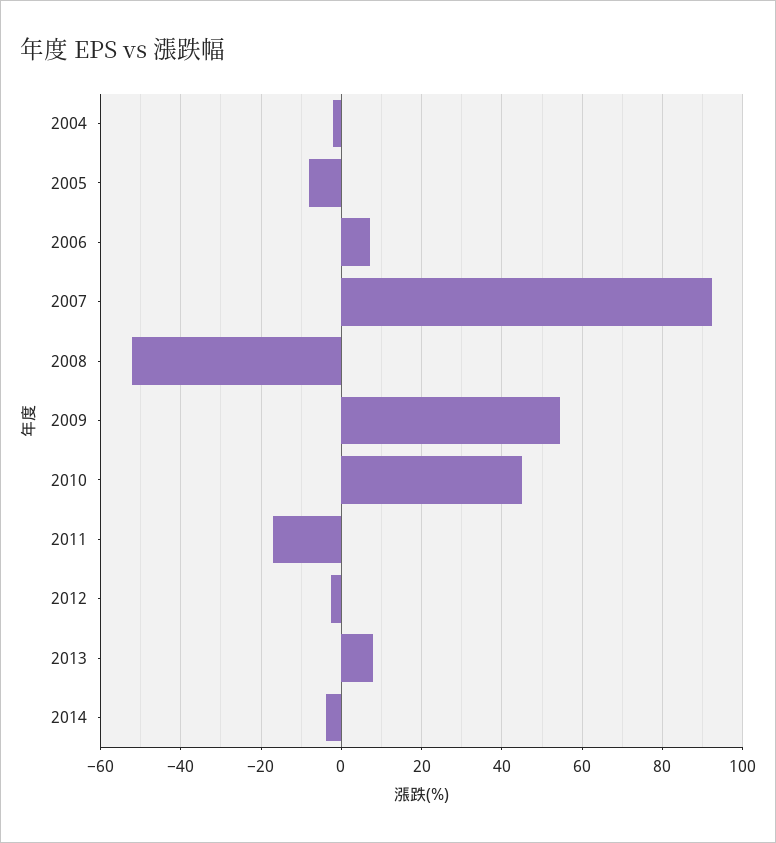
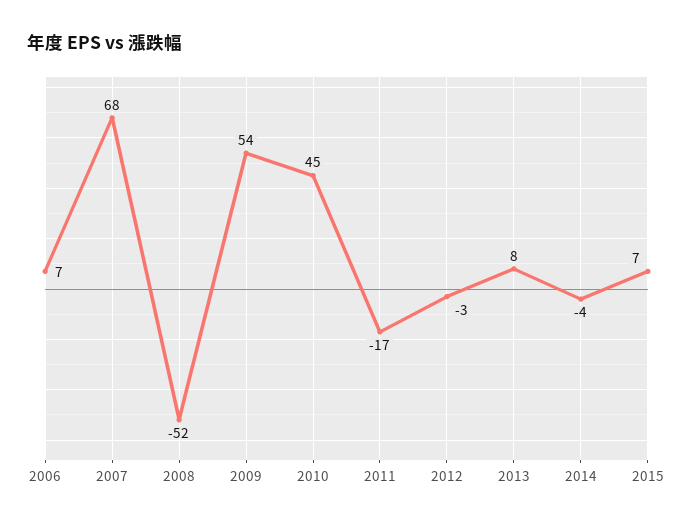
2004: -2 -> none
2005: -8 -> none
2007: 92 -> 68
2015: none -> 7

